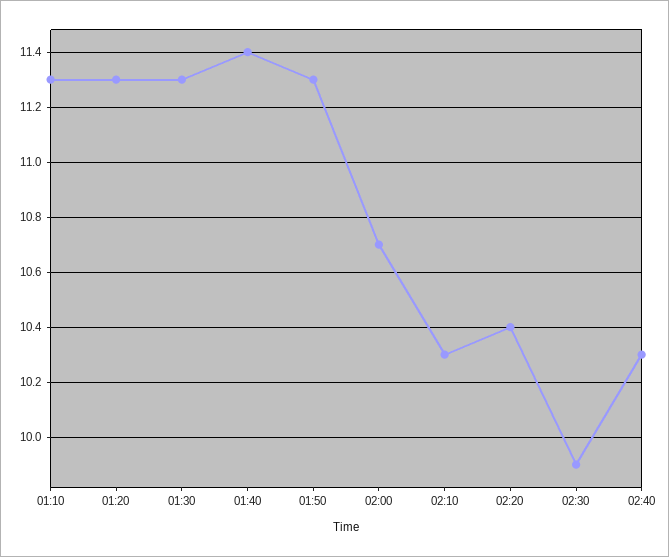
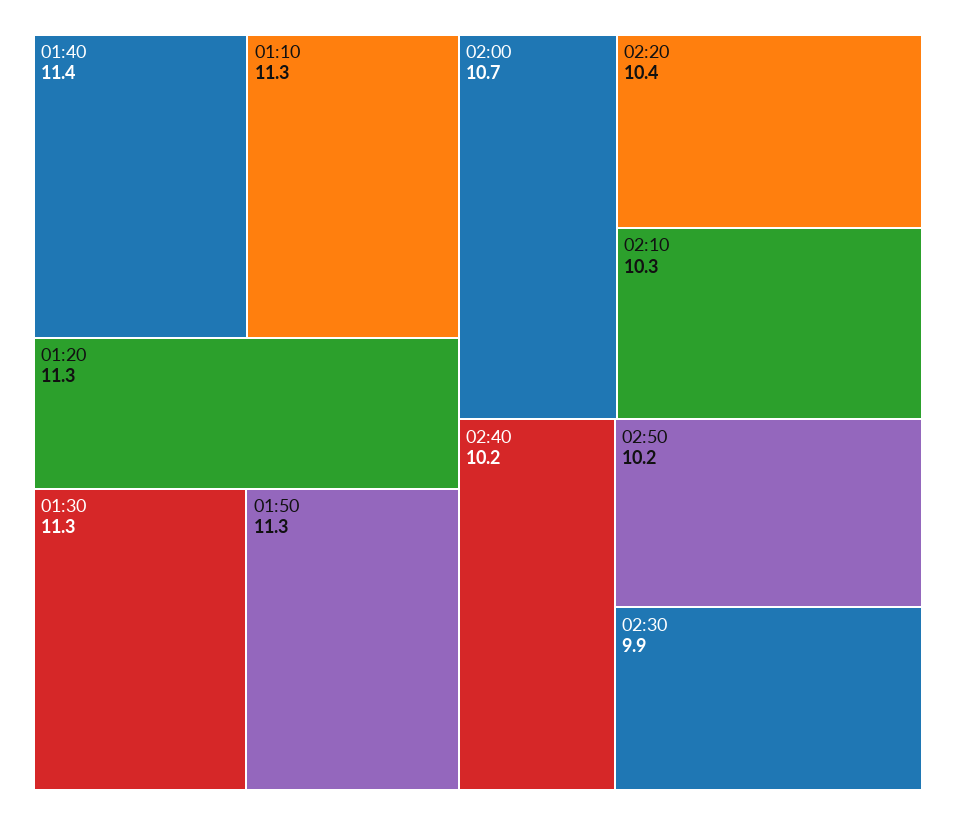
02:40: 10.3 -> 10.2
02:50: none -> 10.2

